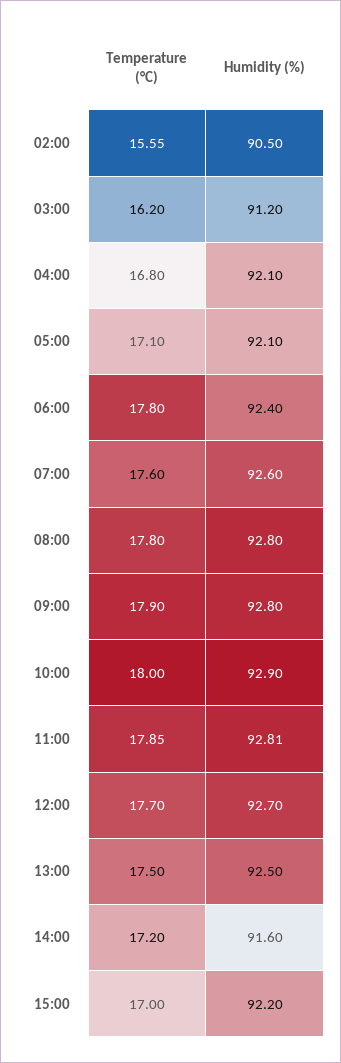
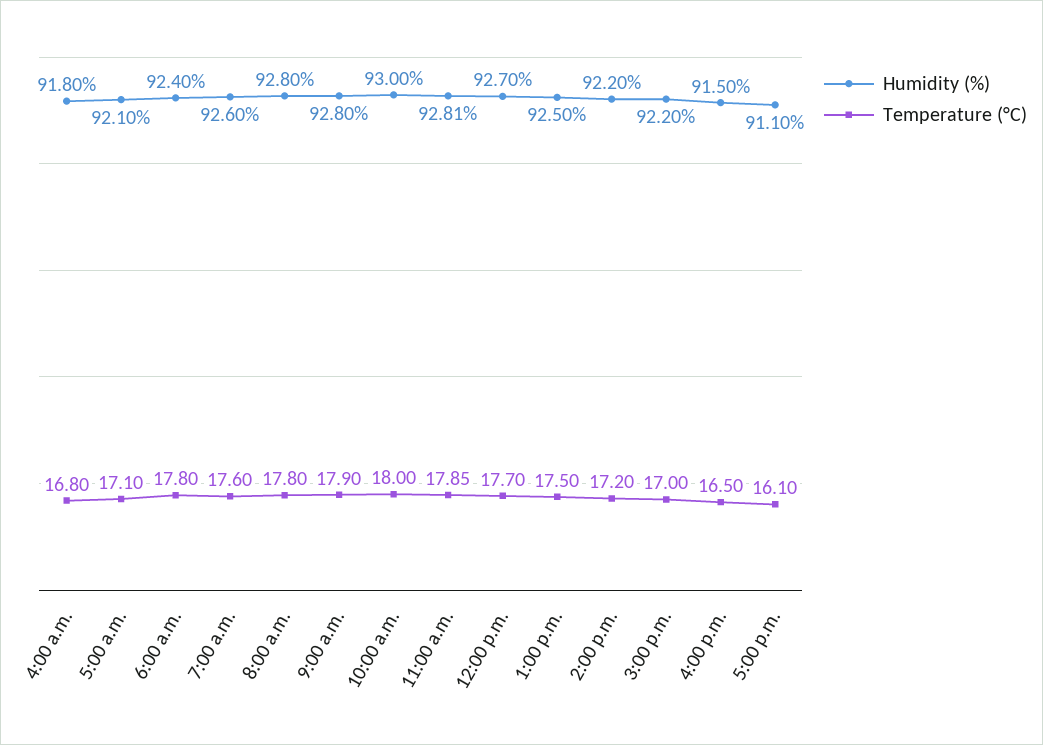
Temperature (°C), 02:00: 15.55 -> none
Humidity (%), 02:00: 90.5 -> none
Temperature (°C), 03:00: 16.2 -> none
Humidity (%), 03:00: 91.2 -> none
Humidity (%), 04:00: 92.1 -> 91.8
Humidity (%), 10:00: 92.9 -> 93
Humidity (%), 14:00: 91.6 -> 92.2
Humidity (%), 4:00 p.m.: none -> 91.5
Temperature (°C), 4:00 p.m.: none -> 16.5
Humidity (%), 5:00 p.m.: none -> 91.1
Temperature (°C), 5:00 p.m.: none -> 16.1

